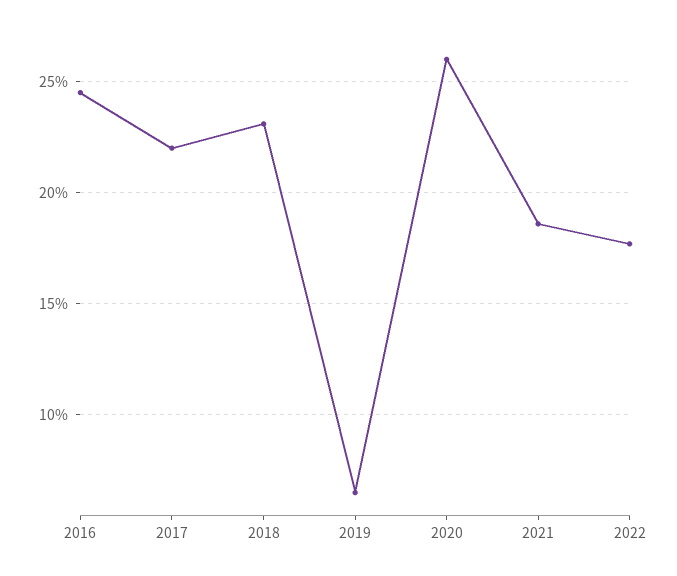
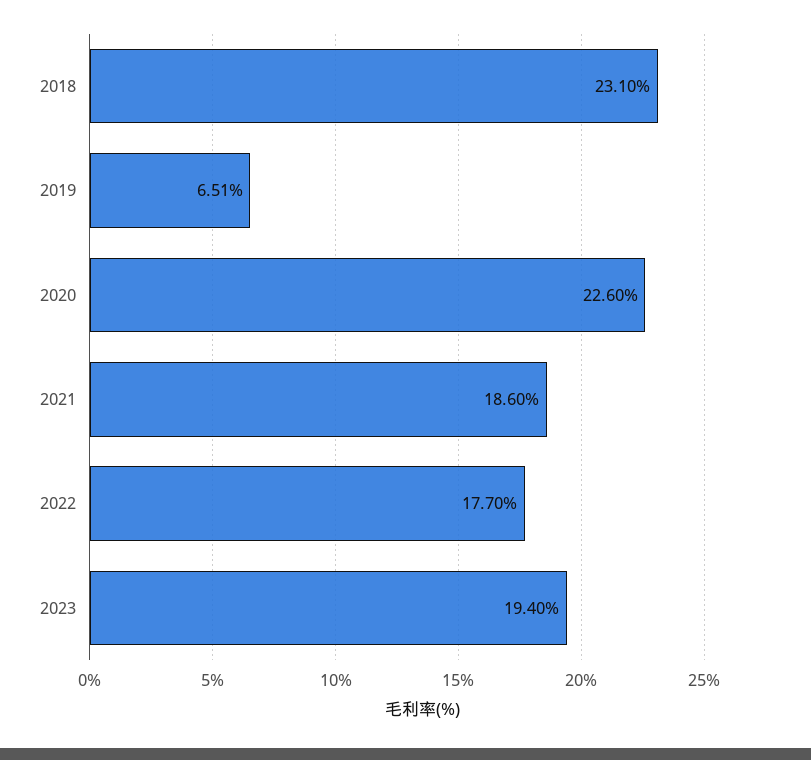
2016: 24.5 -> none
2017: 22 -> none
2020: 26 -> 22.6
2023: none -> 19.4

